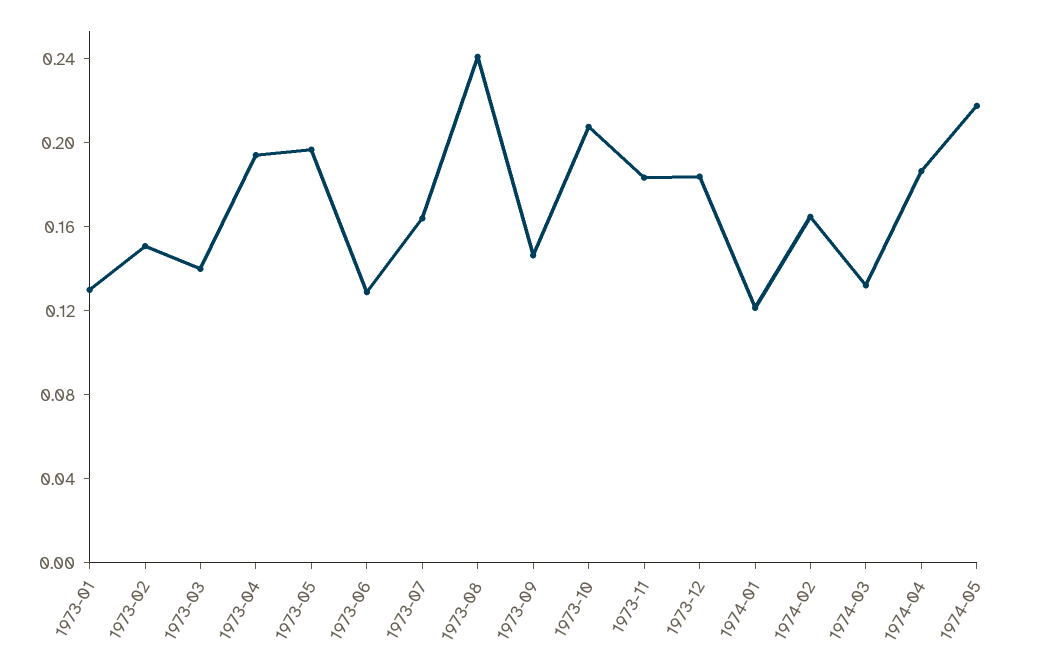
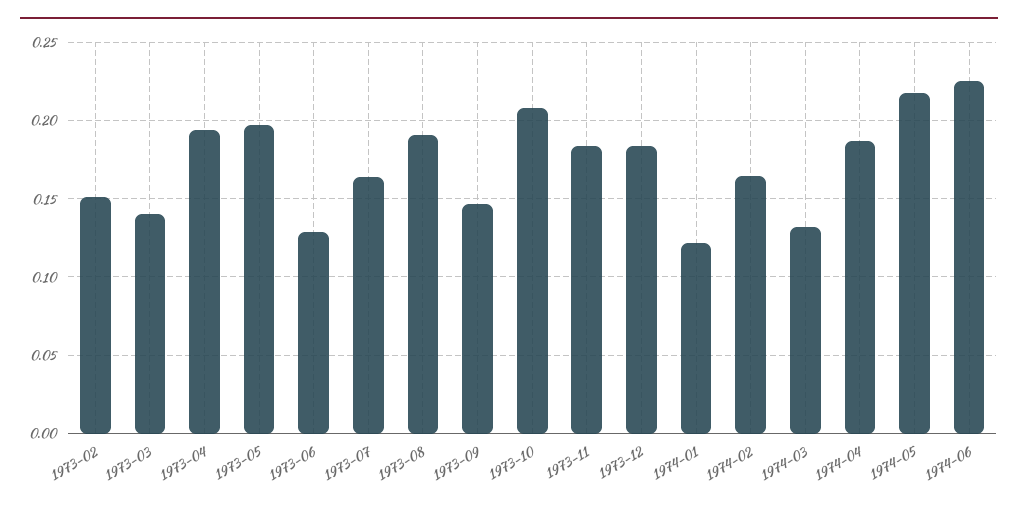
1973-01: 0.13 -> none
1973-08: 0.24 -> 0.19
1974-06: none -> 0.225

